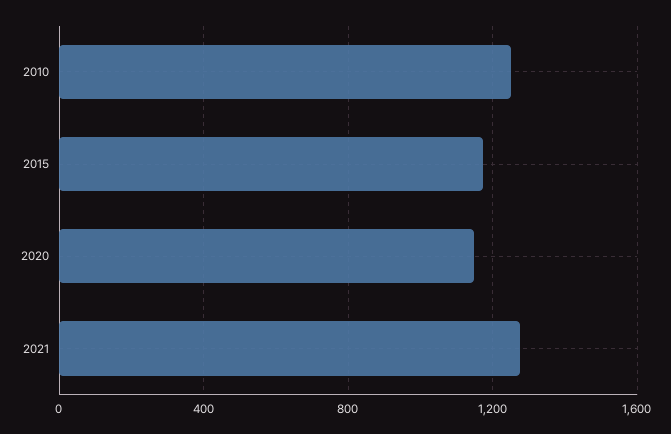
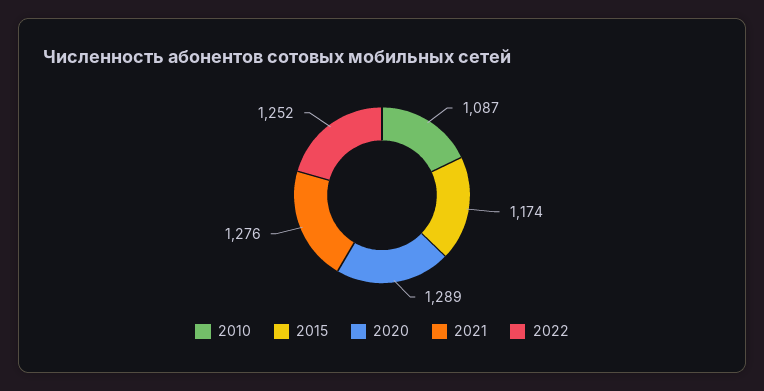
2010: 1250 -> 1087
2020: 1150 -> 1289
2022: none -> 1252

